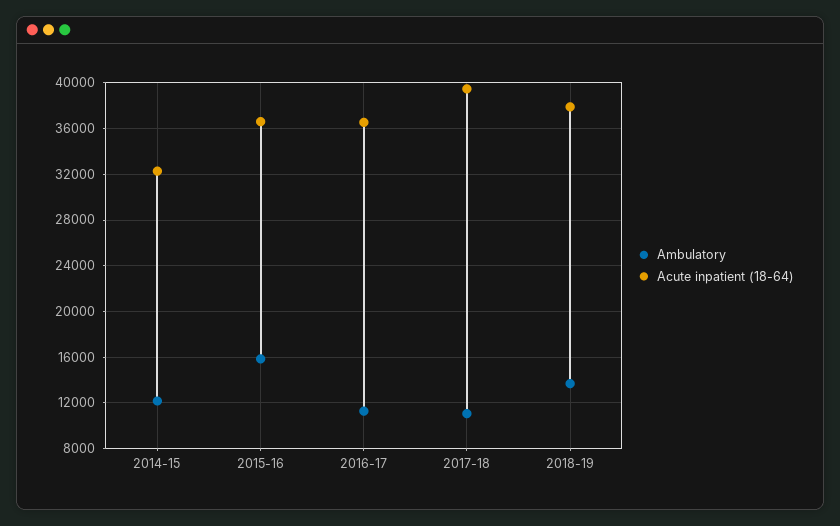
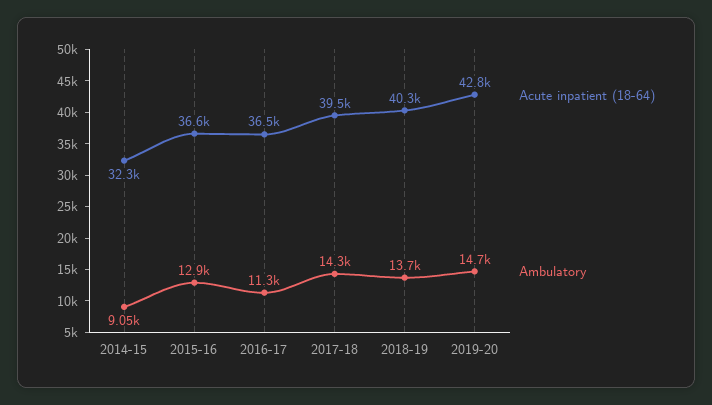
Ambulatory, 2014-15: 12000 -> 9050
Ambulatory, 2015-16: 16000 -> 12900
Ambulatory, 2017-18: 11000 -> 14300
Acute inpatient (18-64), 2018-19: 38000 -> 40300
Acute inpatient (18-64), 2019-20: none -> 42800
Ambulatory, 2019-20: none -> 14700

